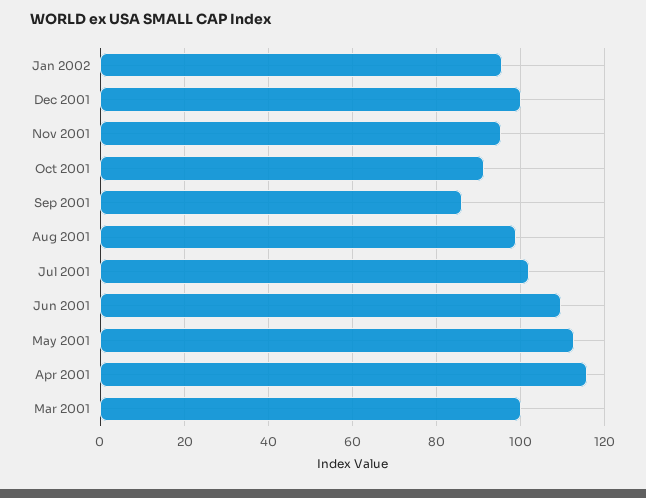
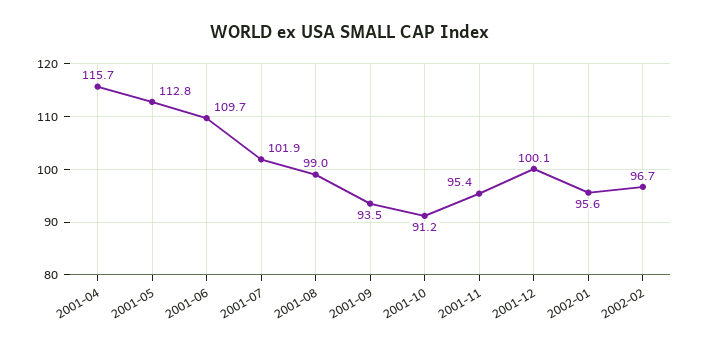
Sep 2001: 86 -> 93.5
Mar 2001: 100 -> none
2002-02: none -> 96.7

